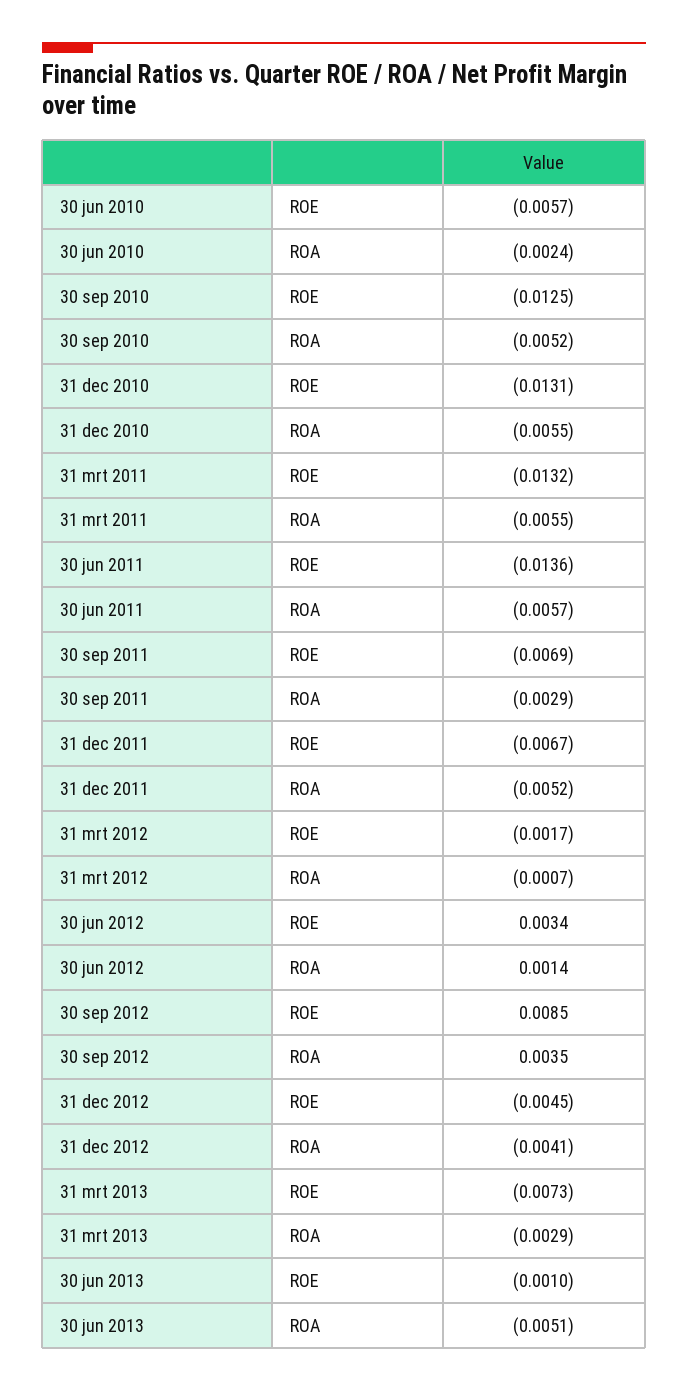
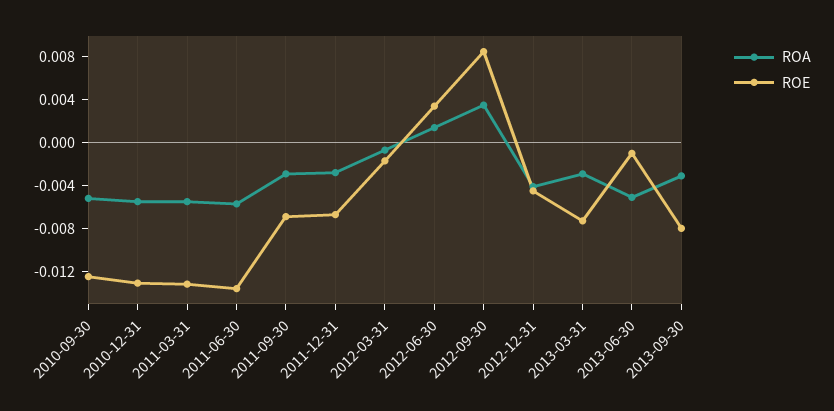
ROE, 30 jun 2010: -0.0057 -> none
ROA, 30 jun 2010: -0.0024 -> none
ROA, 31 dec 2011: -0.0052 -> -0.003
ROA, 2013-09-30: none -> -0.003
ROE, 2013-09-30: none -> -0.008

